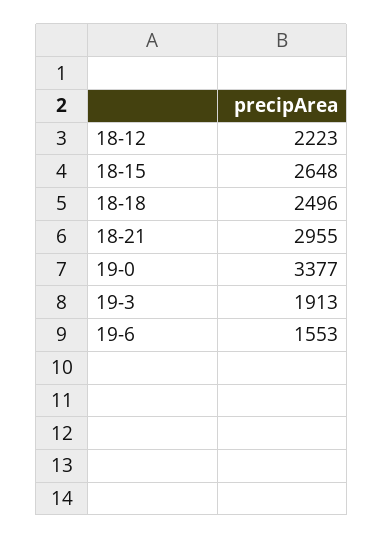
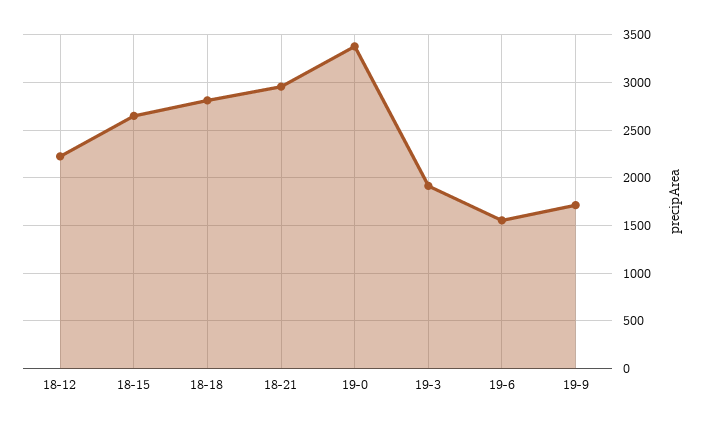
18-18: 2496 -> 2800
19-9: none -> 1700

